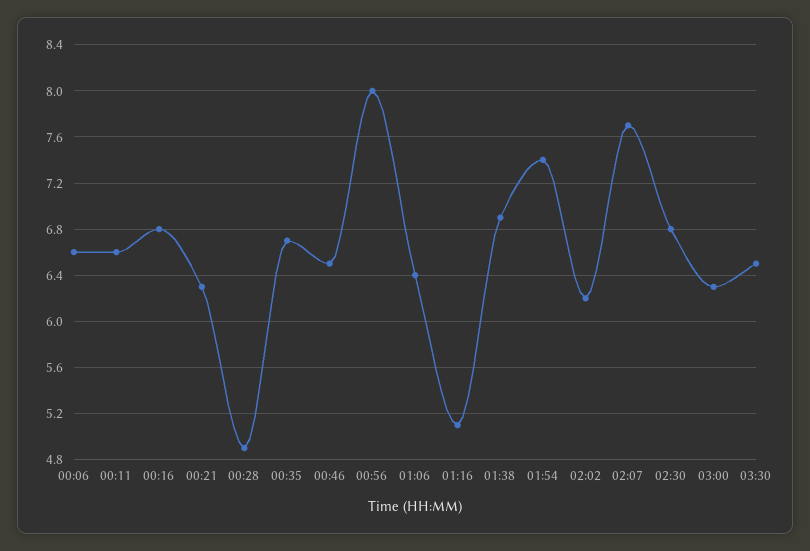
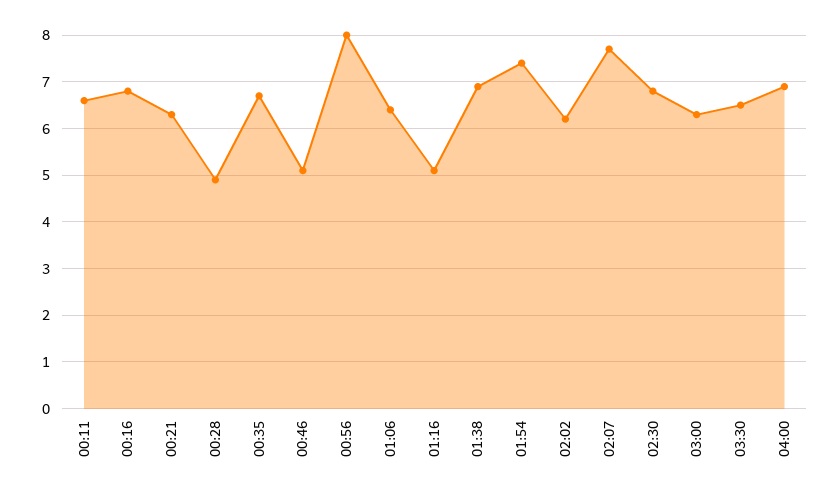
00:06: 6.6 -> none
00:46: 6.5 -> 5
04:00: none -> 7

